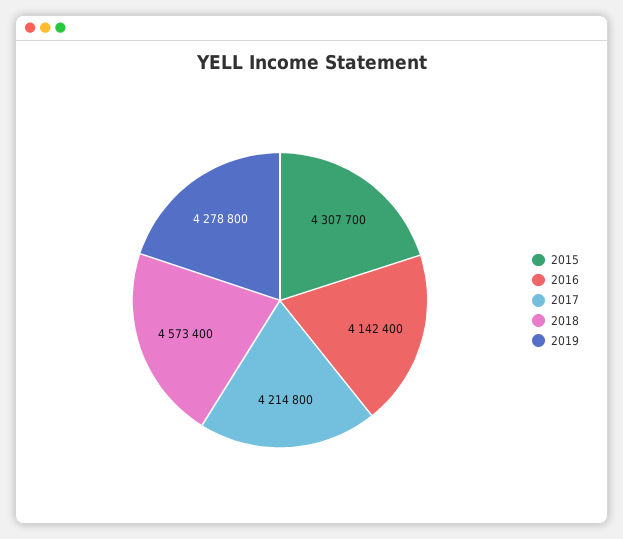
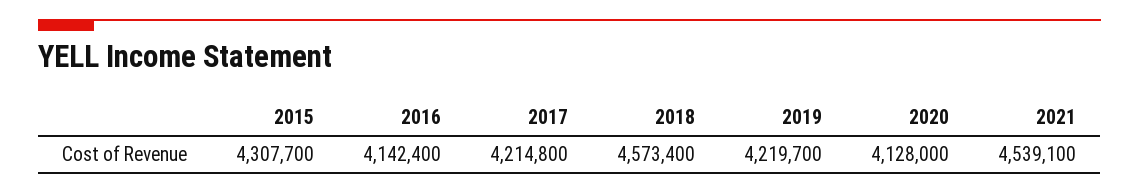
2019: 4278800 -> 4219700
2020: none -> 4128000
2021: none -> 4539100

